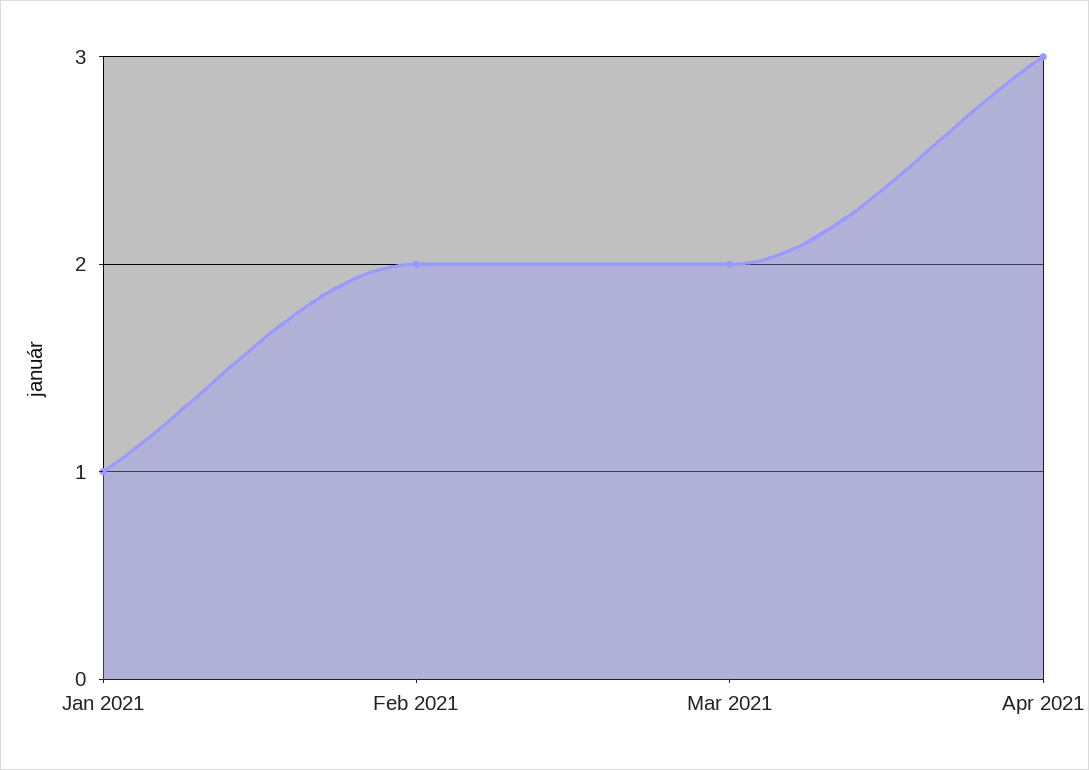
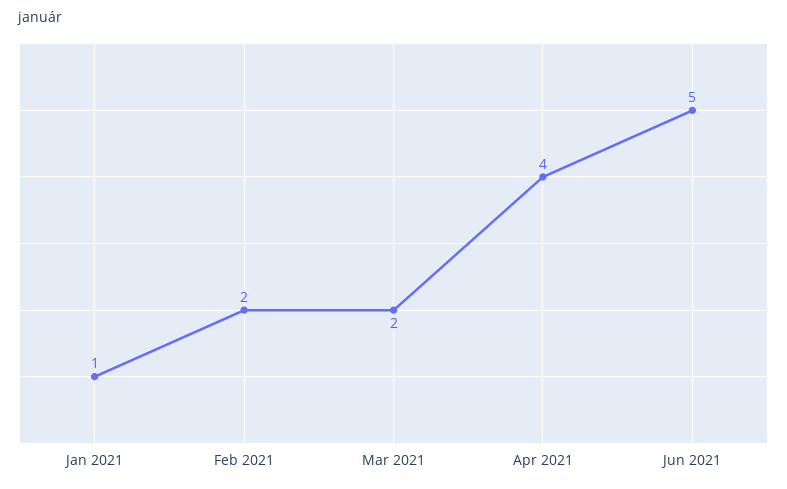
Apr 2021: 3 -> 4
Jun 2021: none -> 5

